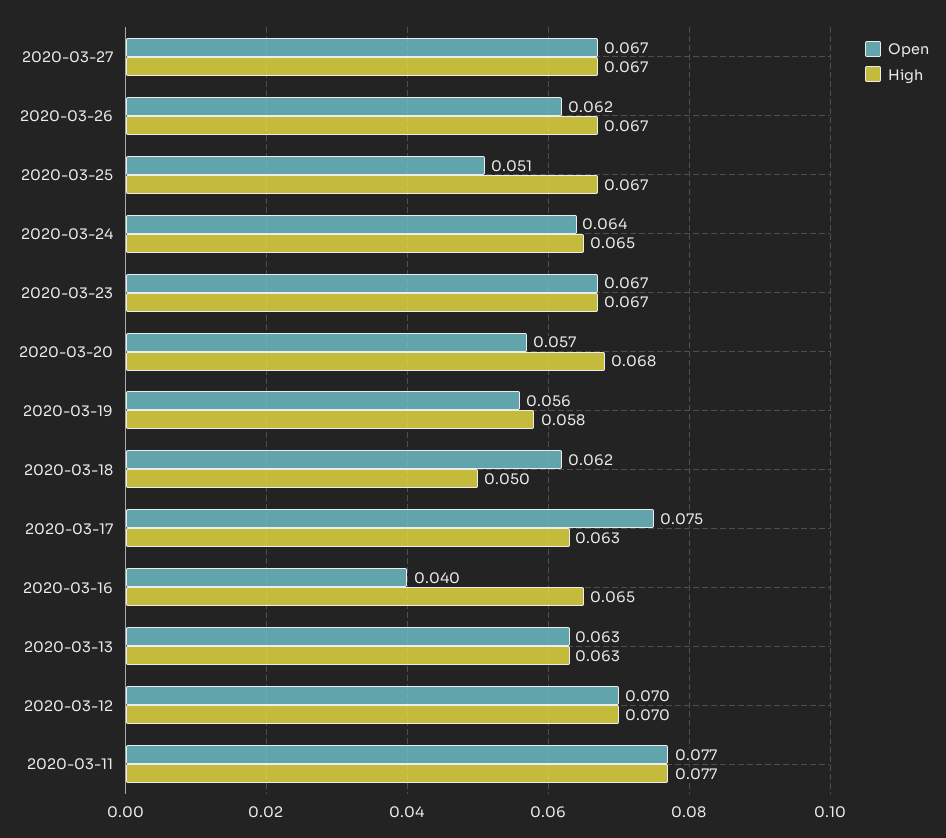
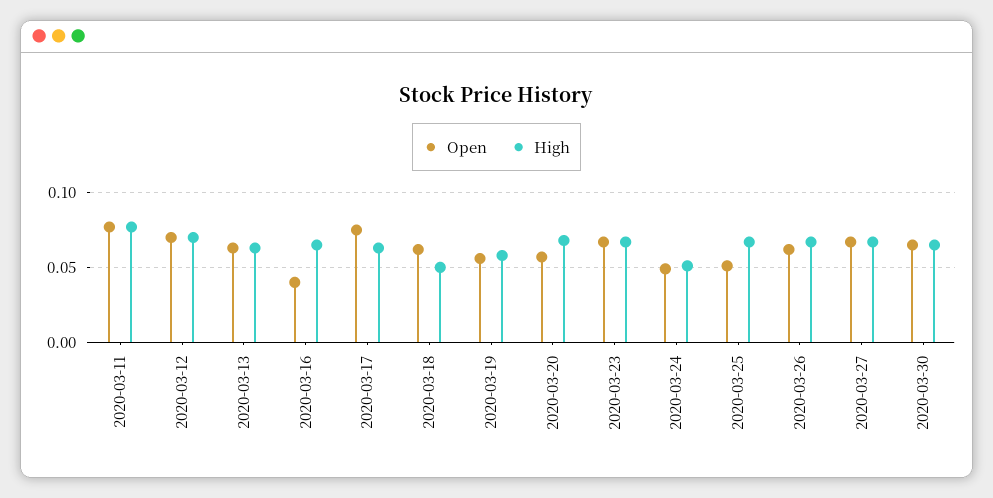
Open, 2020-03-24: 0.064 -> 0.05
High, 2020-03-24: 0.065 -> 0.05
Open, 2020-03-30: none -> 0.065
High, 2020-03-30: none -> 0.065

